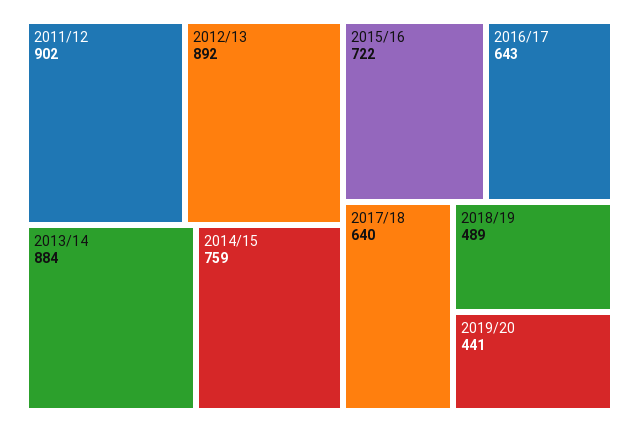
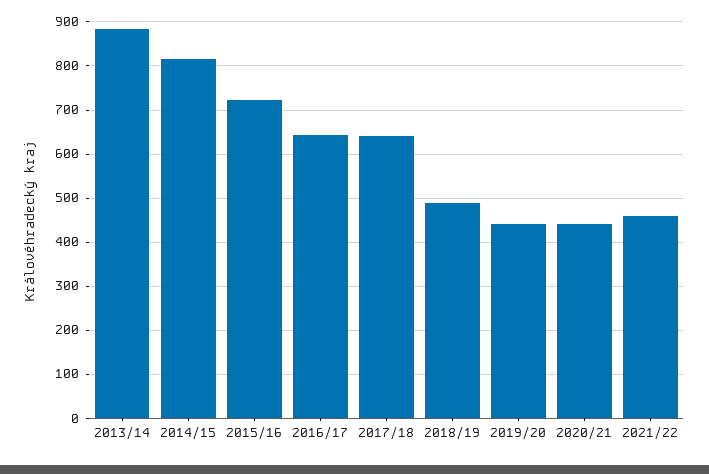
2011/12: 902 -> none
2012/13: 892 -> none
2014/15: 759 -> 820
2020/21: none -> 440
2021/22: none -> 460

